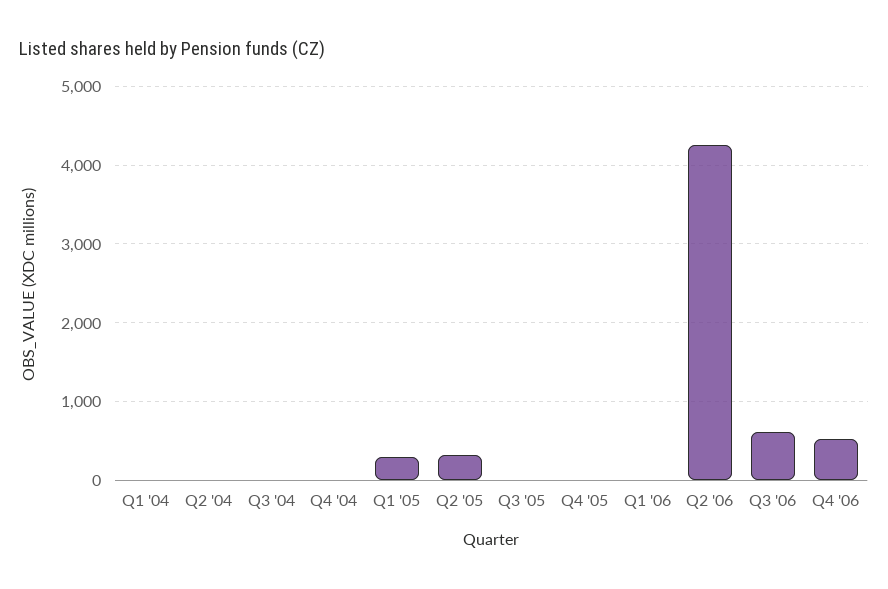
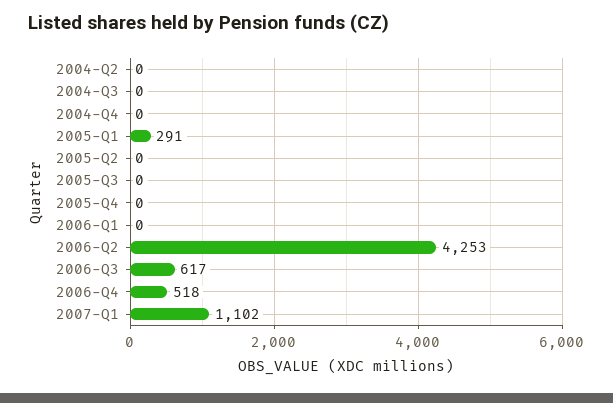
Q1 '04: 0 -> none
Q2 '05: 300 -> 0
2007-Q1: none -> 1102

